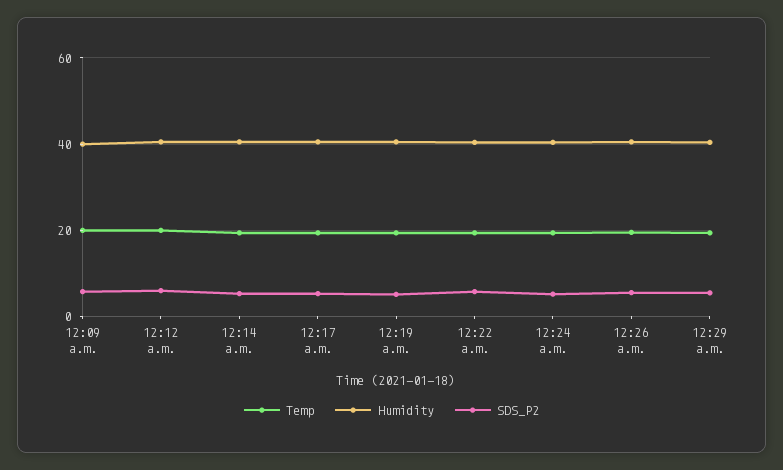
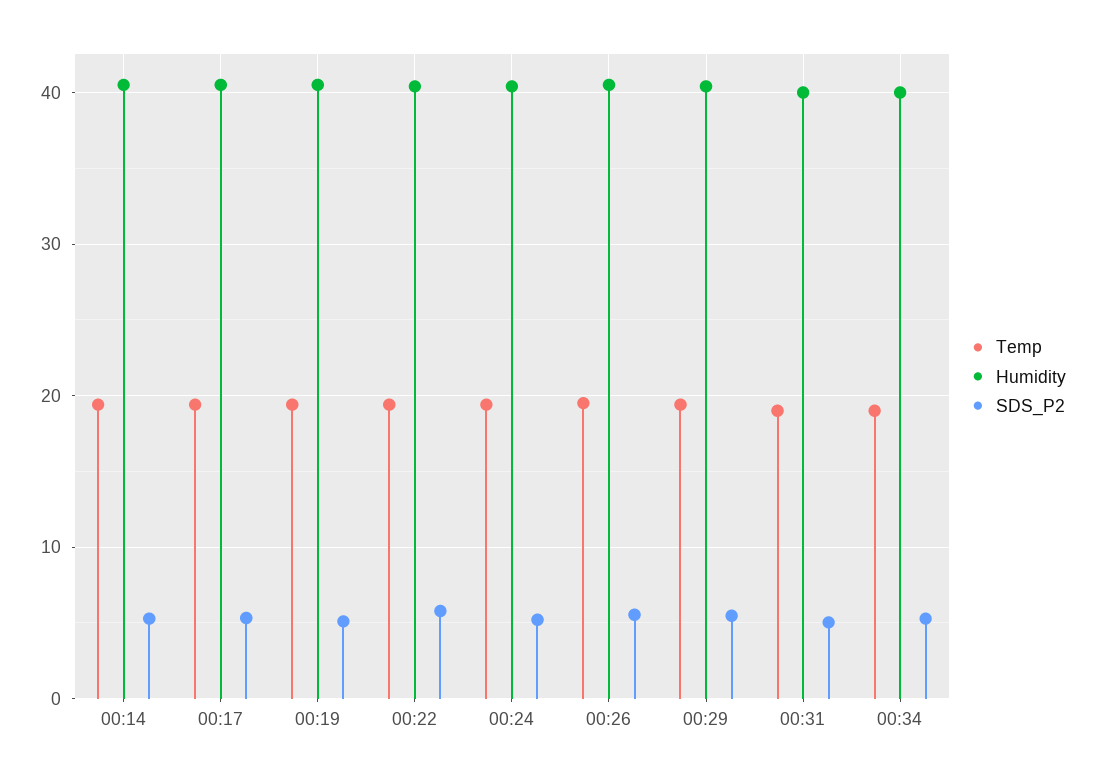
Temp, 12:09 a.m.: 20 -> none
Humidity, 12:09 a.m.: 40 -> none
SDS_P2, 12:09 a.m.: 6 -> none
Temp, 12:12 a.m.: 20 -> none
Humidity, 12:12 a.m.: 40 -> none
SDS_P2, 12:12 a.m.: 6 -> none
Temp, 00:31: none -> 19
Humidity, 00:31: none -> 40
SDS_P2, 00:31: none -> 5
Temp, 00:34: none -> 19
Humidity, 00:34: none -> 40
SDS_P2, 00:34: none -> 5

